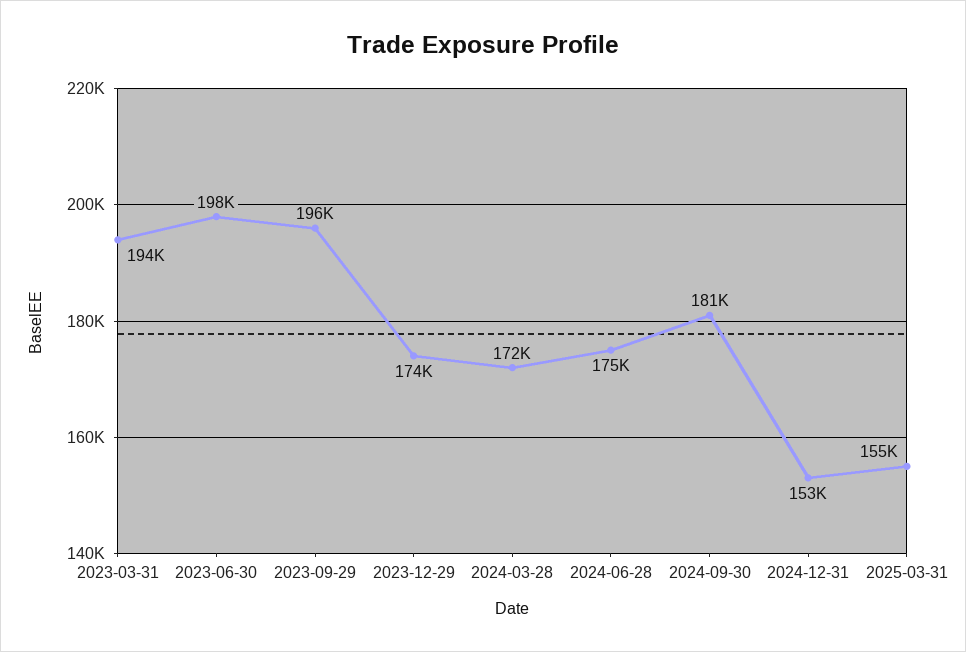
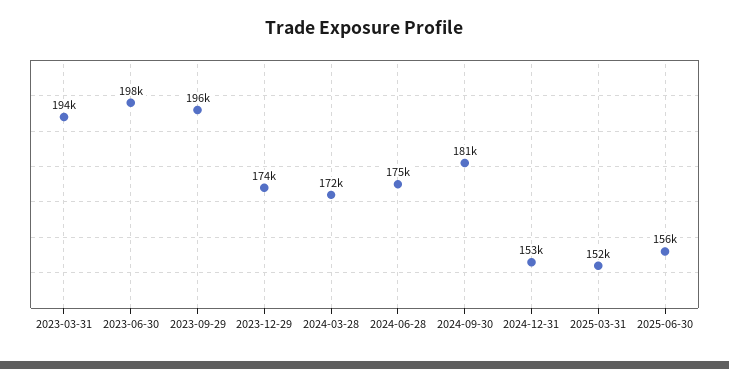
2025-03-31: 155000 -> 152000
2025-06-30: none -> 156000

